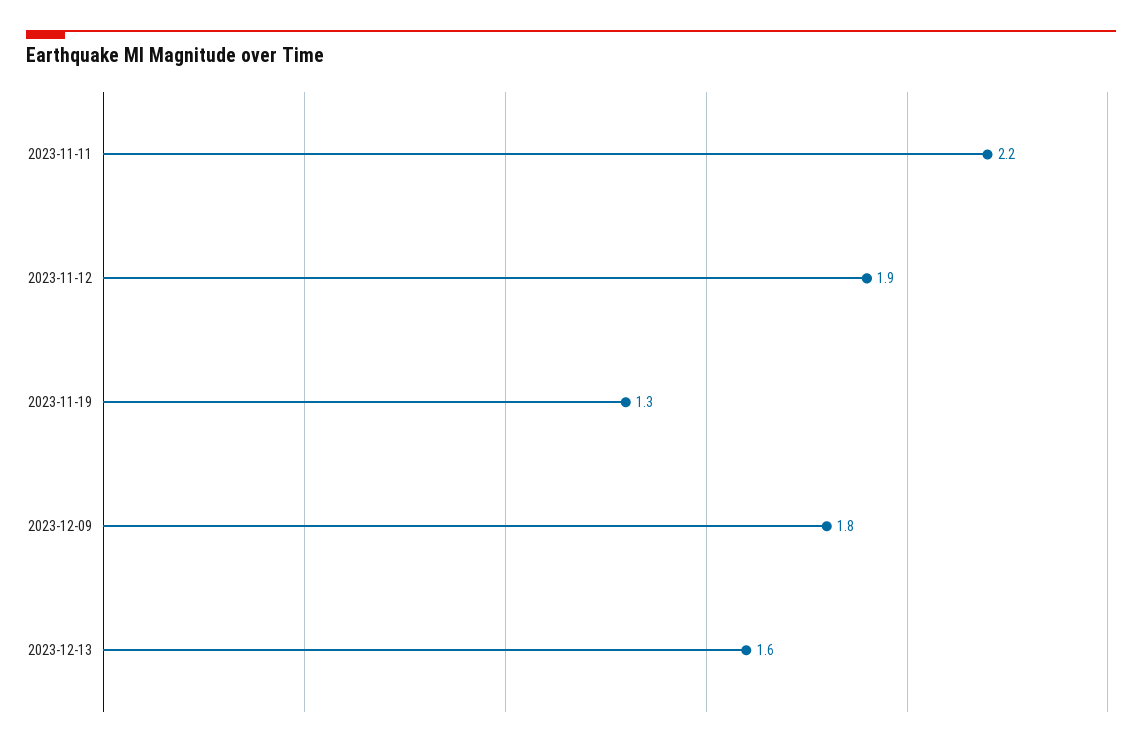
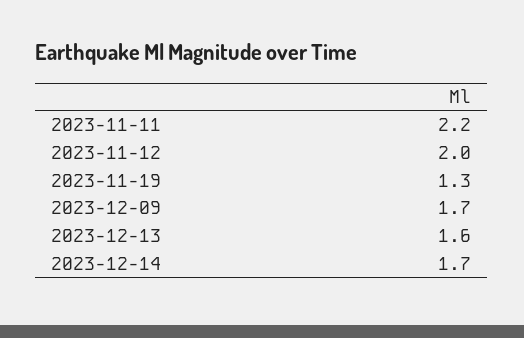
2023-11-12: 1.9 -> 2
2023-12-09: 1.8 -> 1.7
2023-12-14: none -> 1.7

